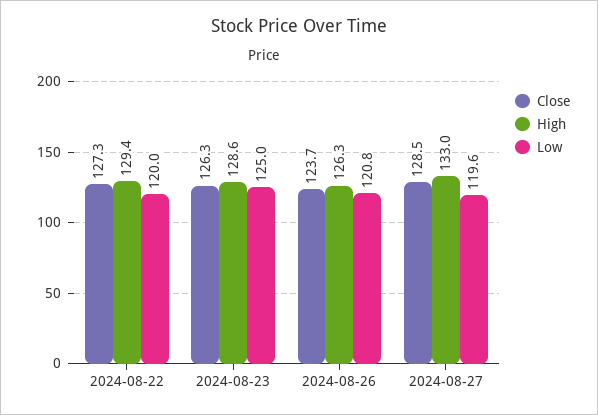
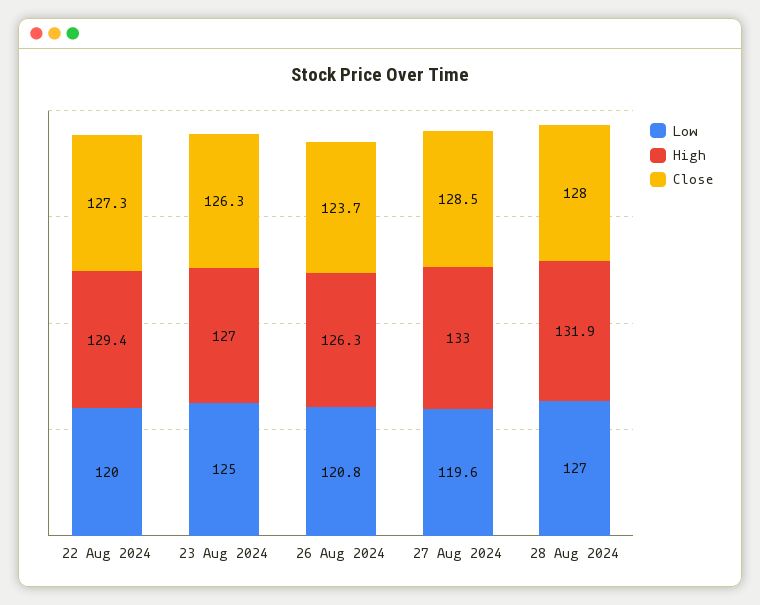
High, 2024-08-23: 128.6 -> 127
Low, 28 Aug 2024: none -> 127
High, 28 Aug 2024: none -> 131.9
Close, 28 Aug 2024: none -> 128

